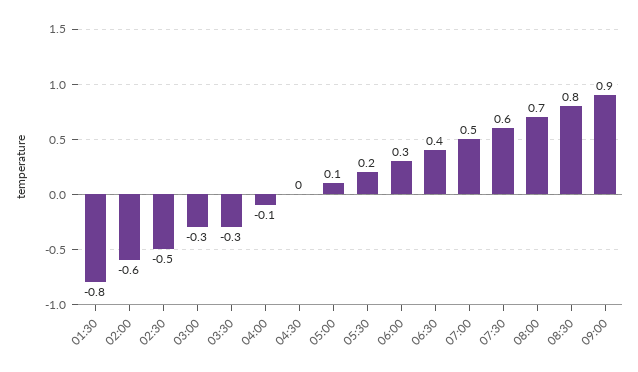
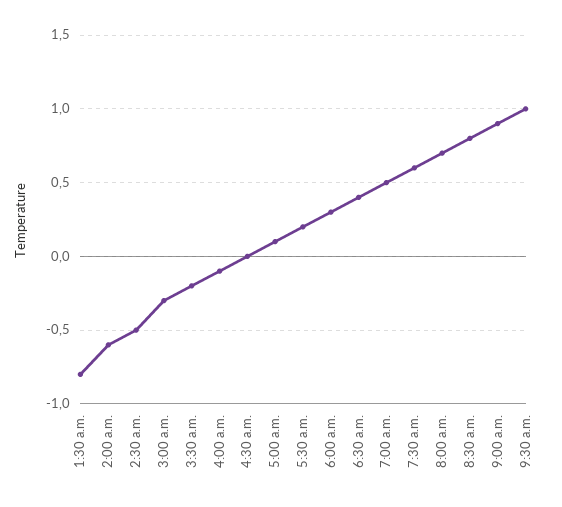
03:30: -0.3 -> -0.2
9:30 a.m.: none -> 1

